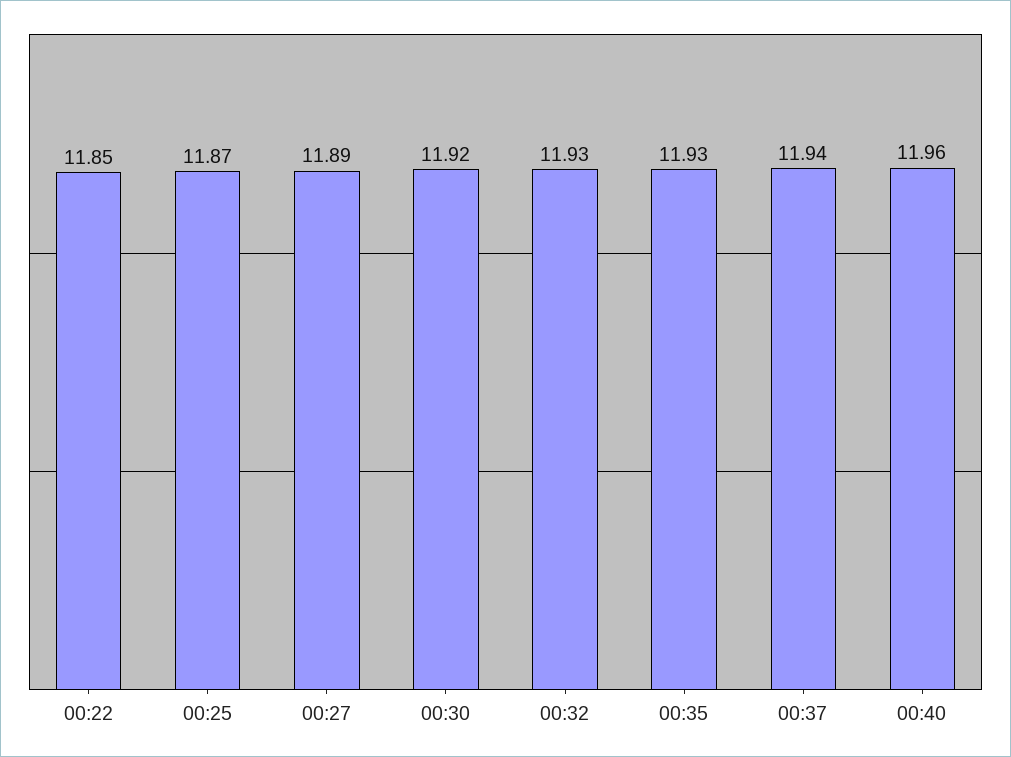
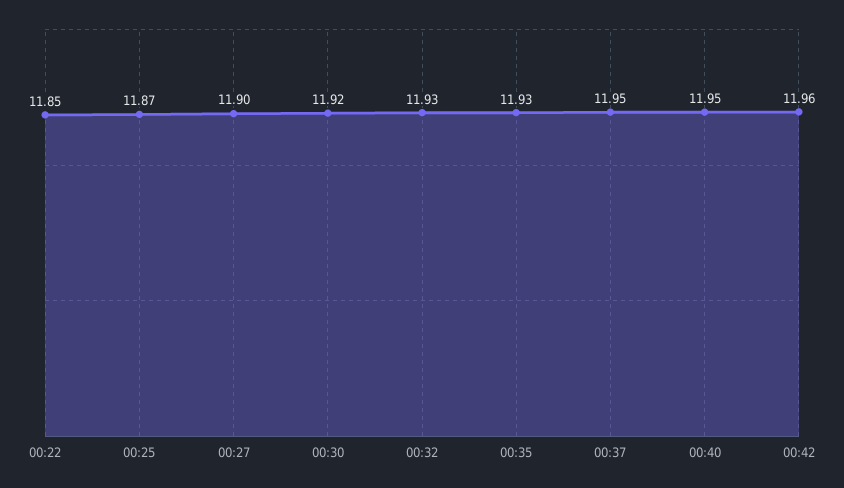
00:27: 11.89 -> 11.9
00:37: 11.94 -> 11.95
00:40: 11.96 -> 11.95
00:42: none -> 11.96

